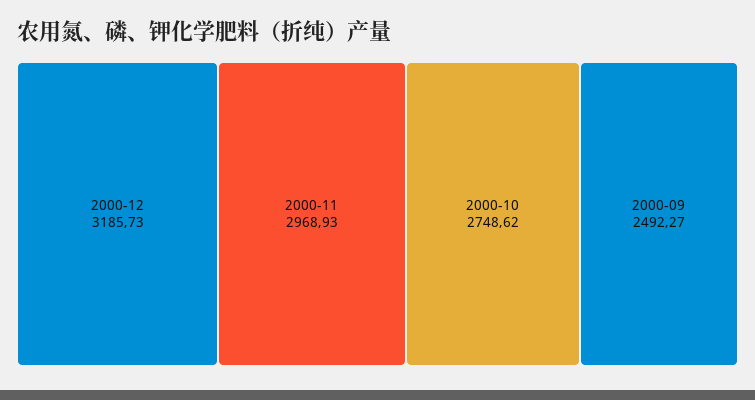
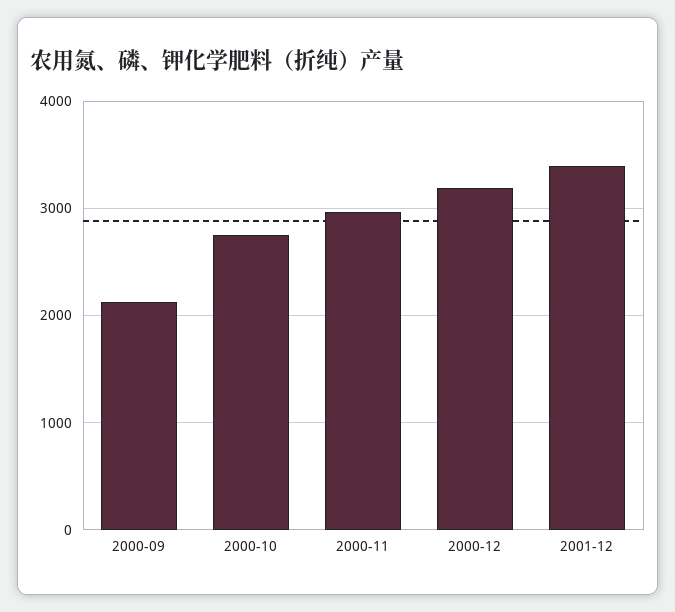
2000-09: 2492.27 -> 2100
2001-12: none -> 3400

